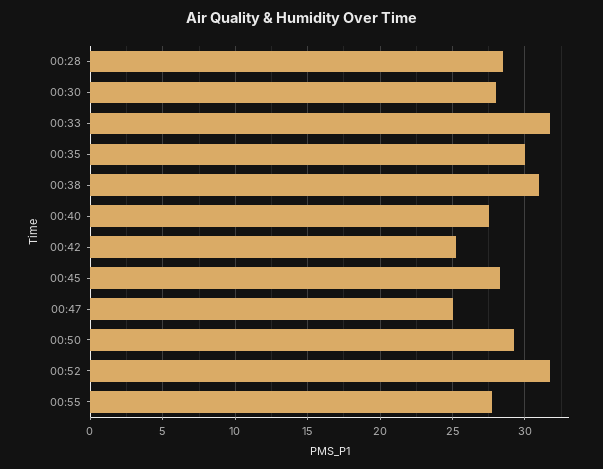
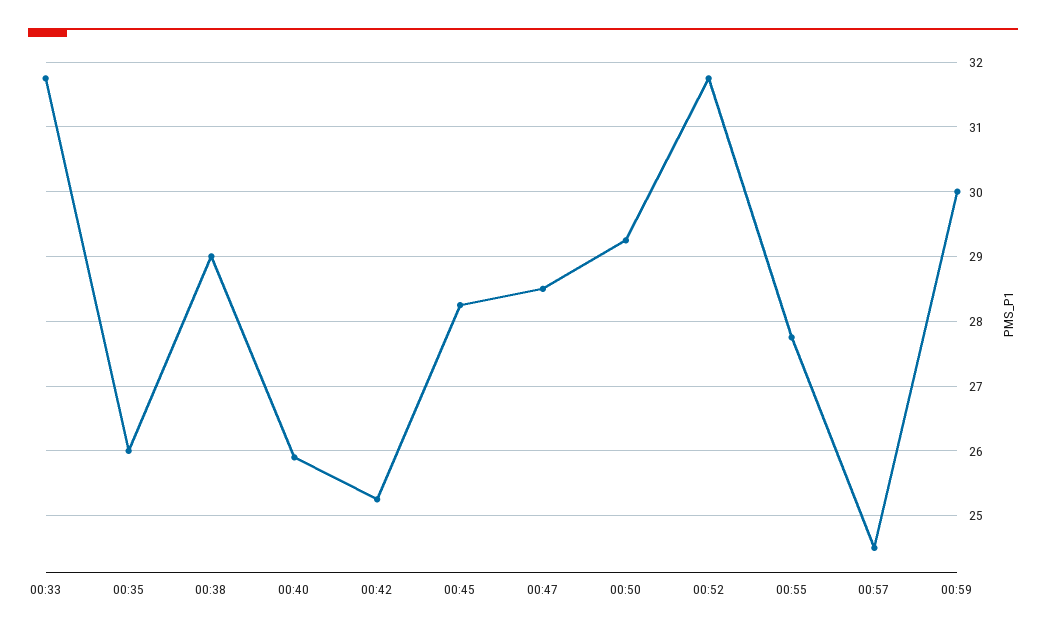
00:28: 28.5 -> none
00:30: 28 -> none
00:35: 30 -> 26
00:38: 31 -> 29
00:40: 27.5 -> 25.9
00:47: 25 -> 28.5
00:57: none -> 24.5
00:59: none -> 30

